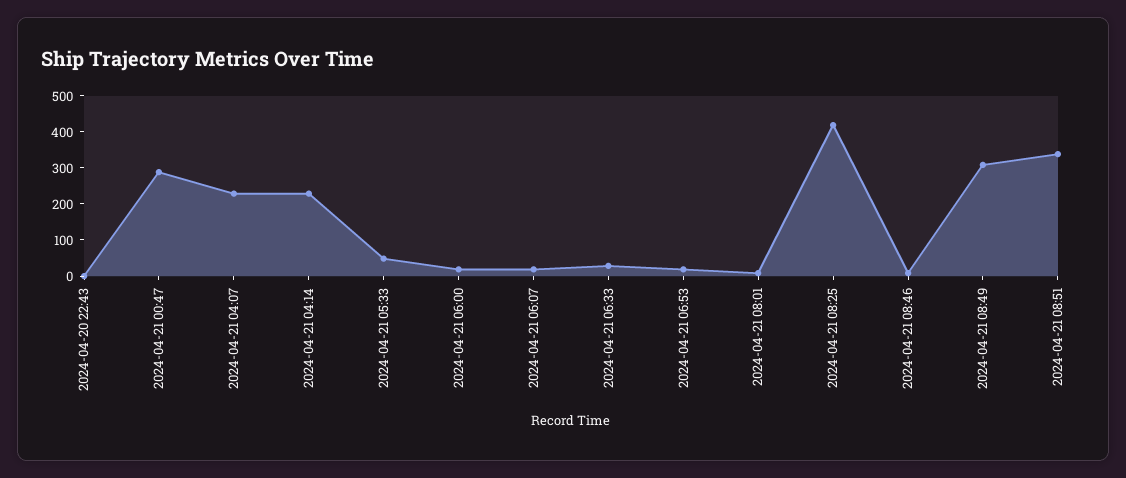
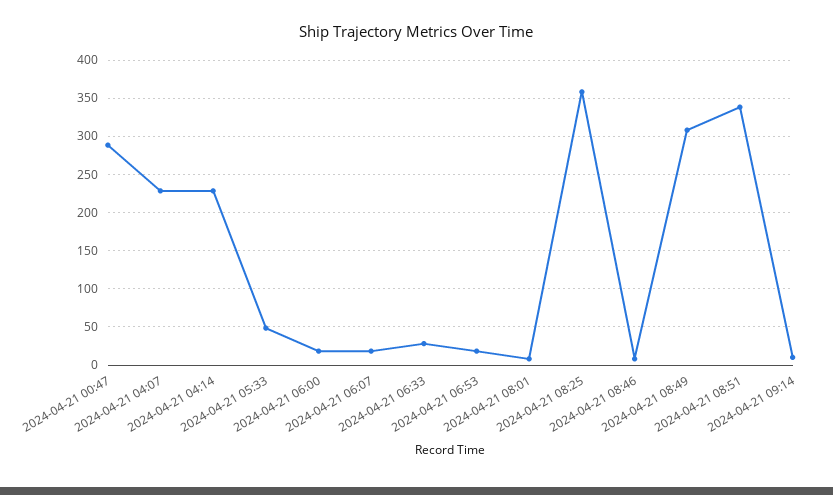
2024-04-20 22:43: 0 -> none
2024-04-21 08:25: 425 -> 360
2024-04-21 09:14: none -> 10

